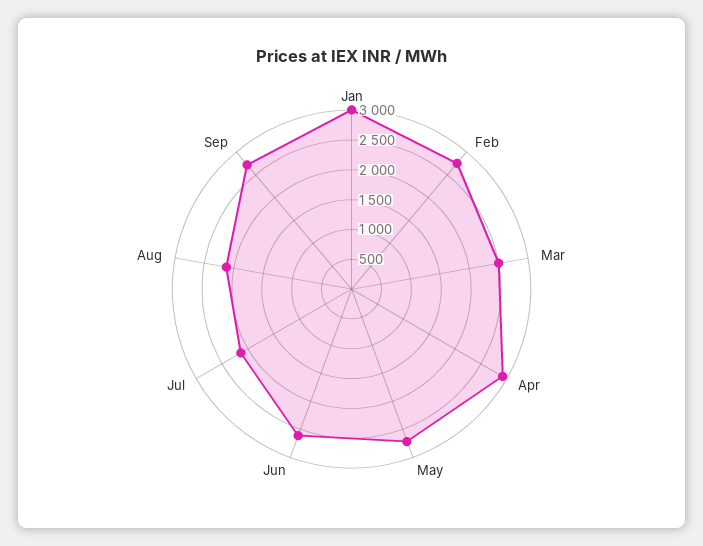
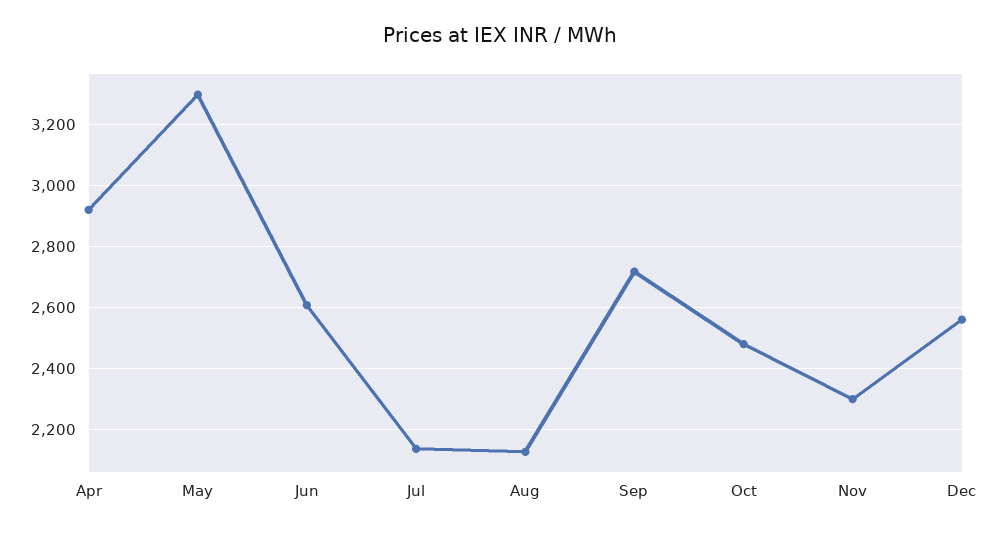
Jan: 3000 -> none
Feb: 2750 -> none
Mar: 2500 -> none
May: 2750 -> 3300
Oct: none -> 2480
Nov: none -> 2300
Dec: none -> 2560

